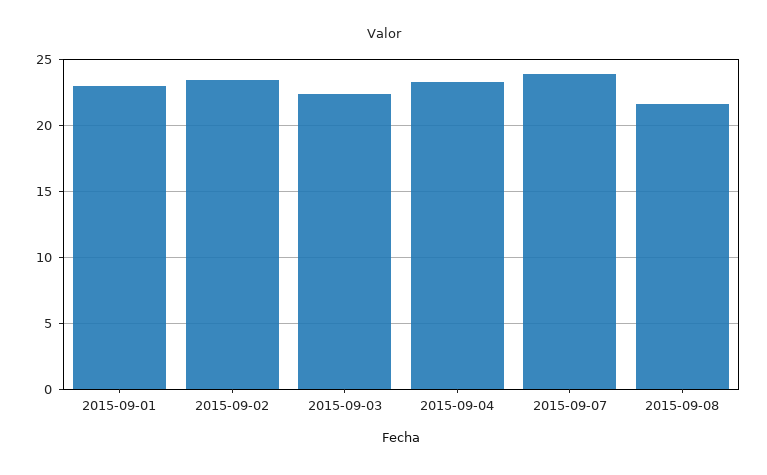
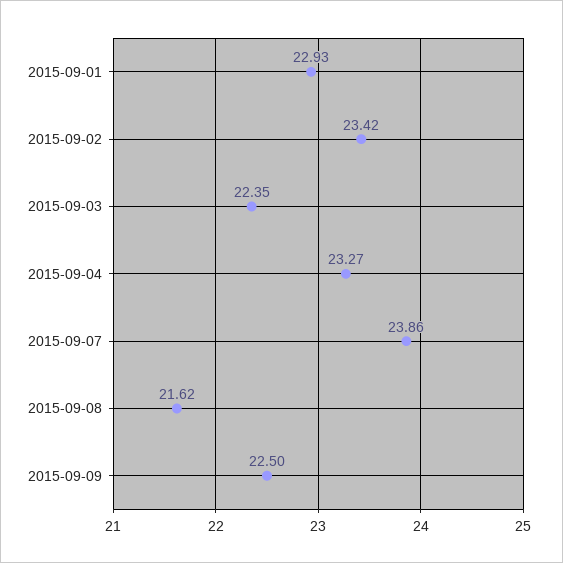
2015-09-09: none -> 22.5

